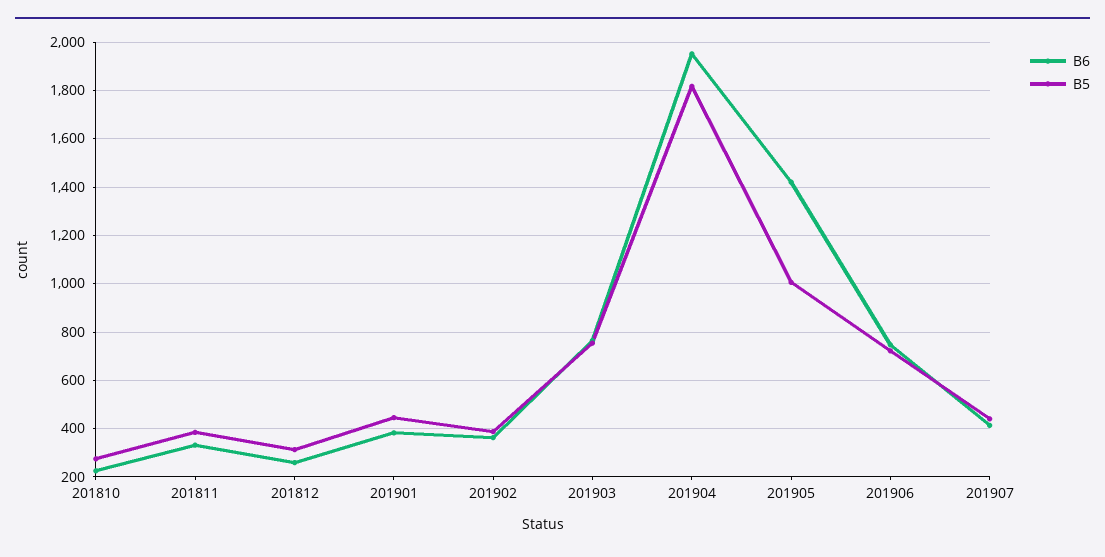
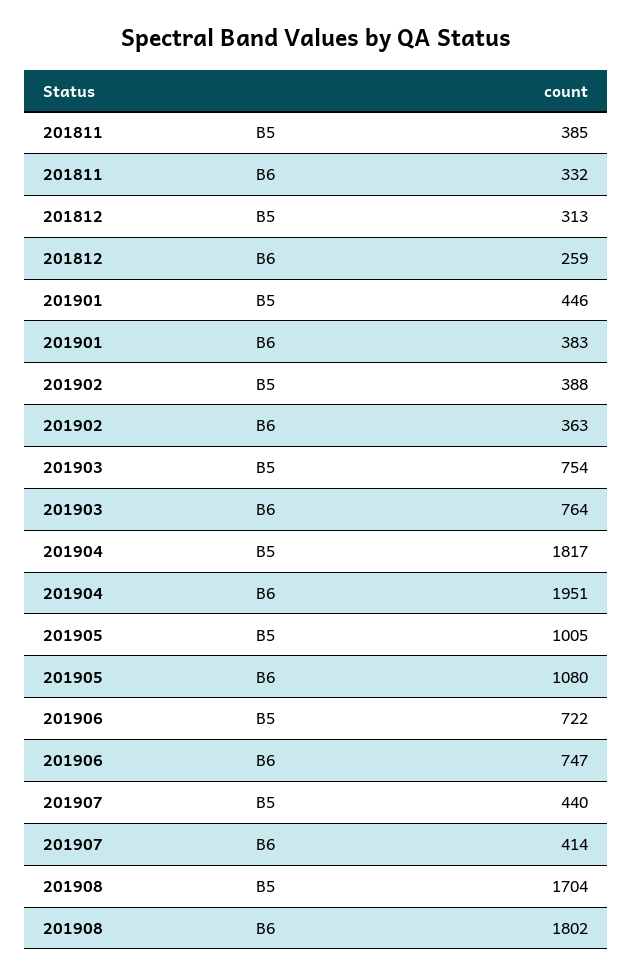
B6, 201810: 225 -> none
B5, 201810: 275 -> none
B6, 201905: 1425 -> 1080
B5, 201908: none -> 1704
B6, 201908: none -> 1802

